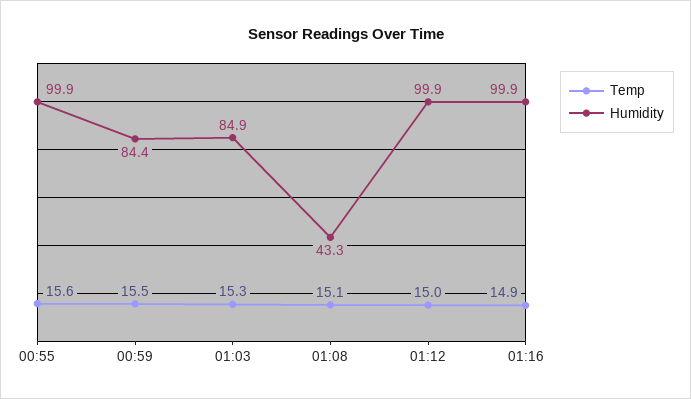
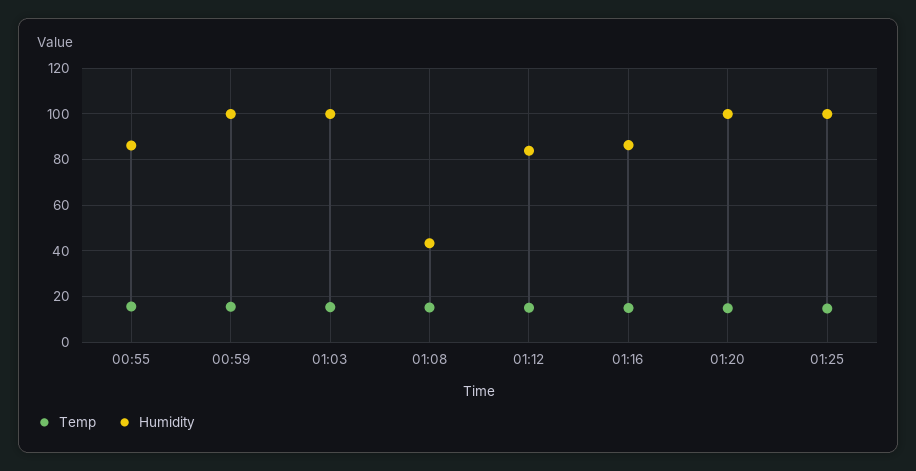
Humidity, 00:55: 99.9 -> 85
Humidity, 00:59: 84.4 -> 100
Humidity, 01:03: 84.9 -> 100
Humidity, 01:12: 99.9 -> 85
Humidity, 01:16: 99.9 -> 85
Temp, 01:20: none -> 15
Humidity, 01:20: none -> 100
Temp, 01:25: none -> 15
Humidity, 01:25: none -> 100

